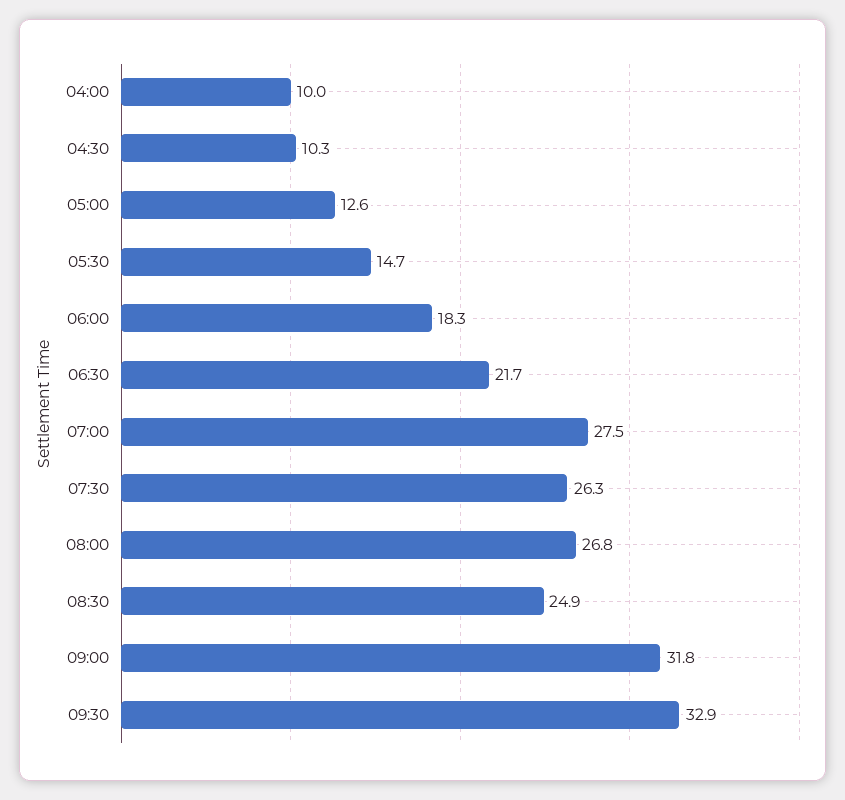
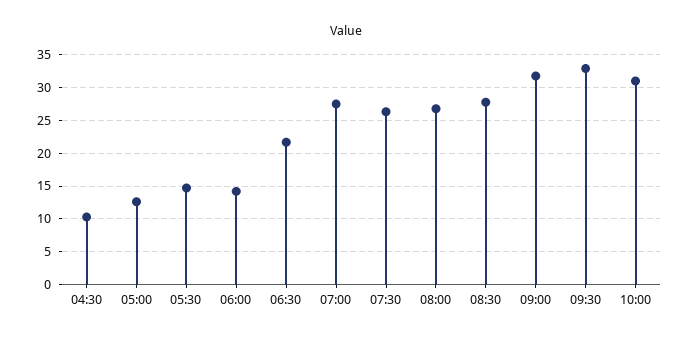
04:00: 10 -> none
06:00: 18.3 -> 14
08:30: 24.9 -> 28
10:00: none -> 31

